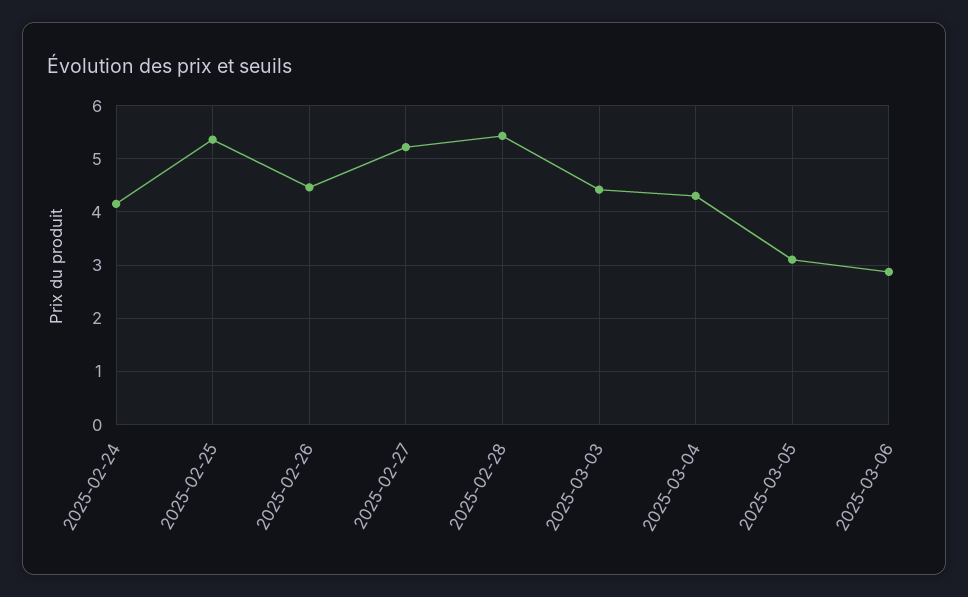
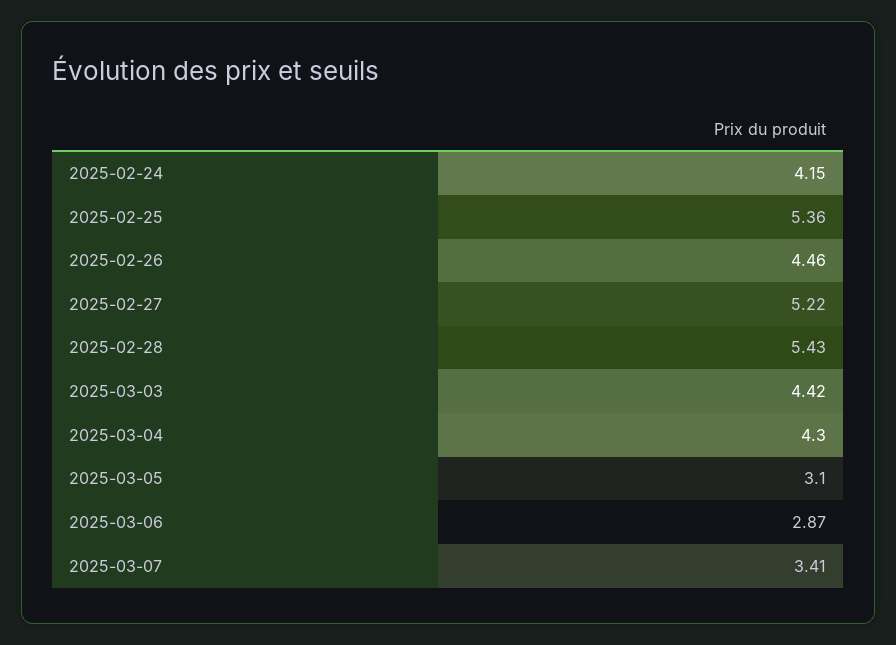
2025-03-07: none -> 3.41

